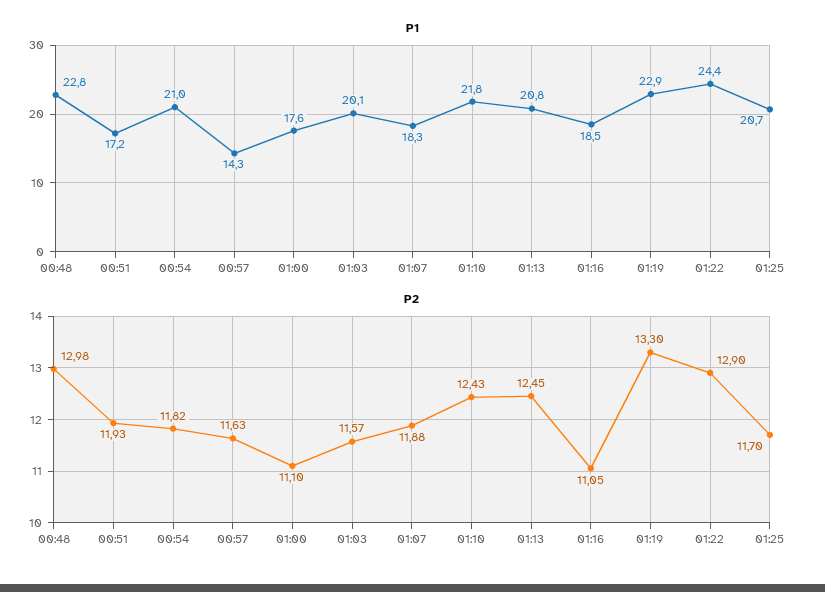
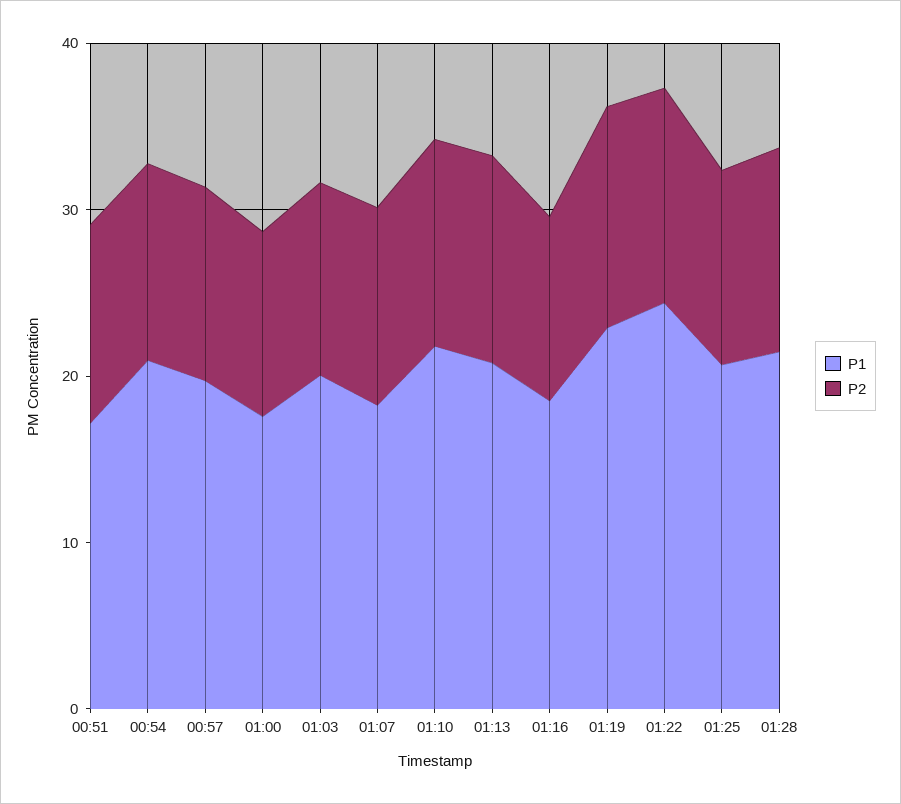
P1, 00:48: 22.8 -> none
P1, 00:57: 14.3 -> 20
P2, 00:48: 12.98 -> none
P1, 01:28: none -> 22
P2, 01:28: none -> 12

